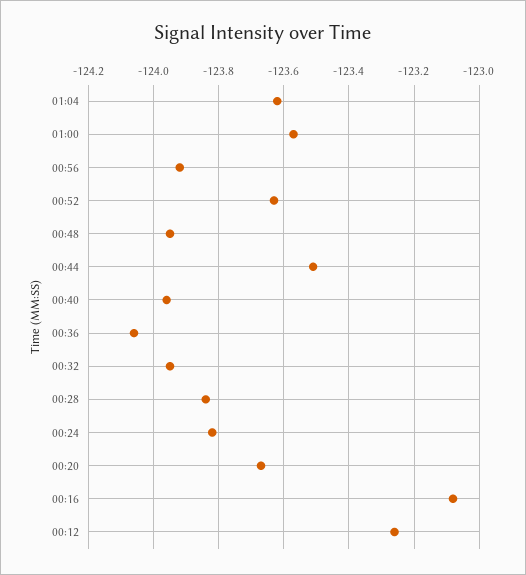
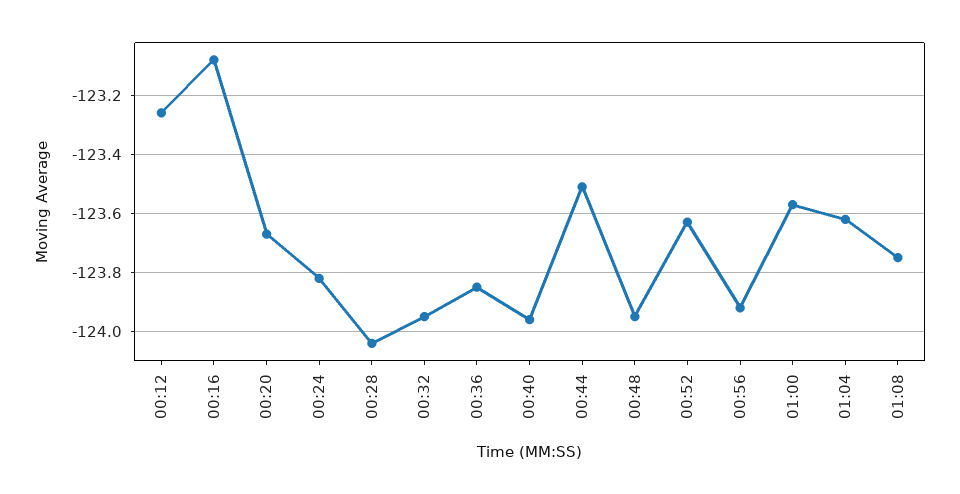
00:36: -124.05 -> -123.85
00:28: -123.85 -> -124.05
01:08: none -> -123.75

